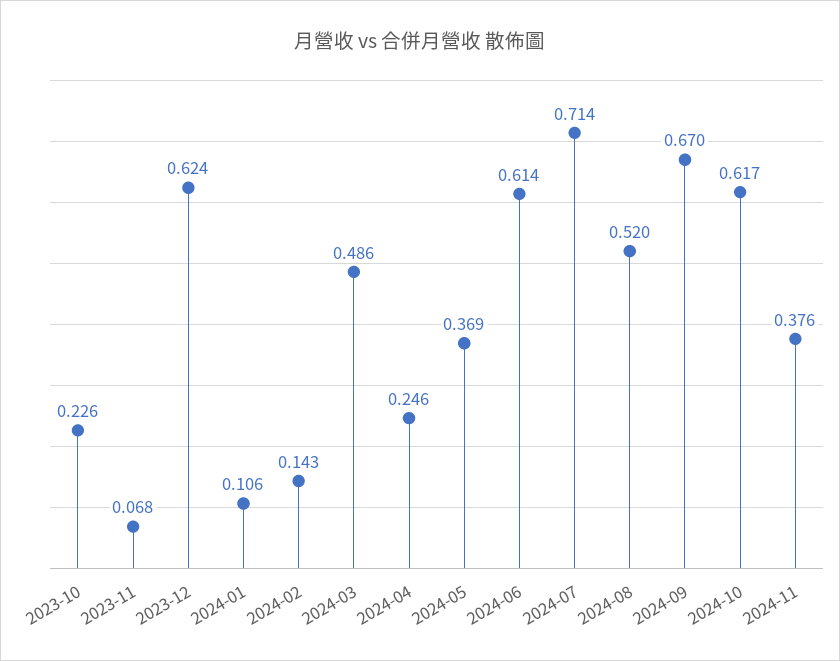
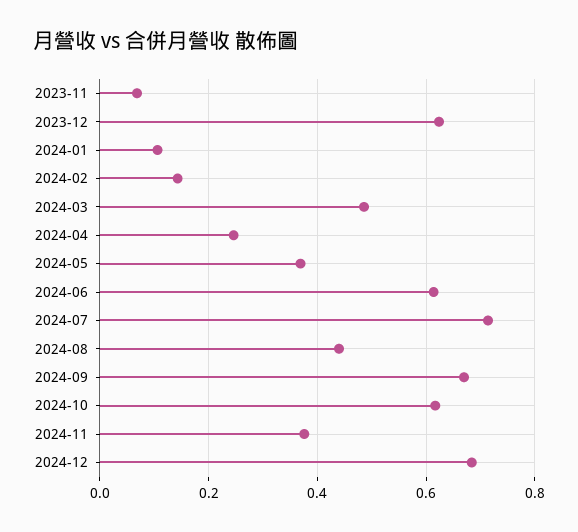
2023-10: 0.226 -> none
2024-08: 0.52 -> 0.44
2024-12: none -> 0.68

